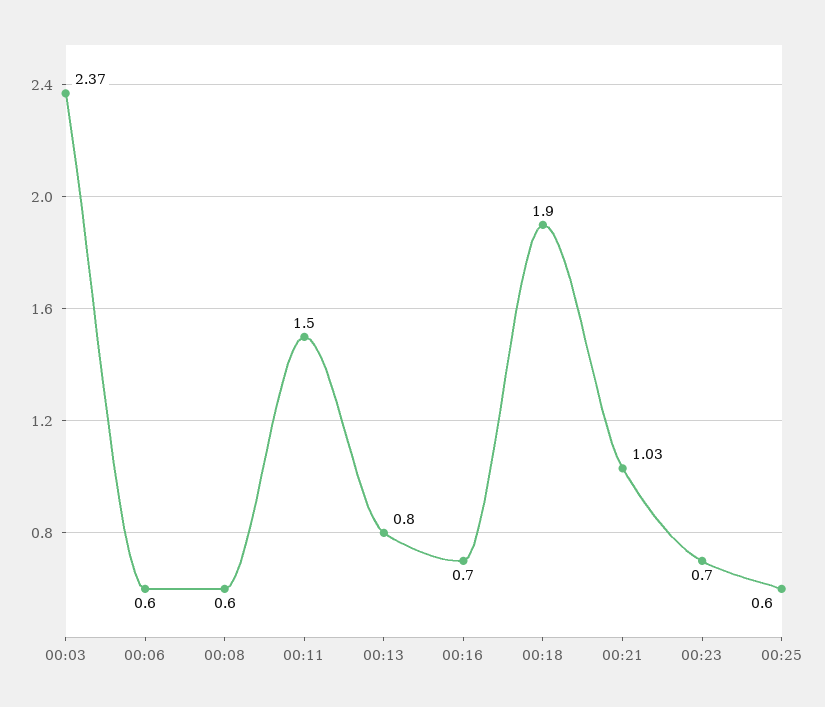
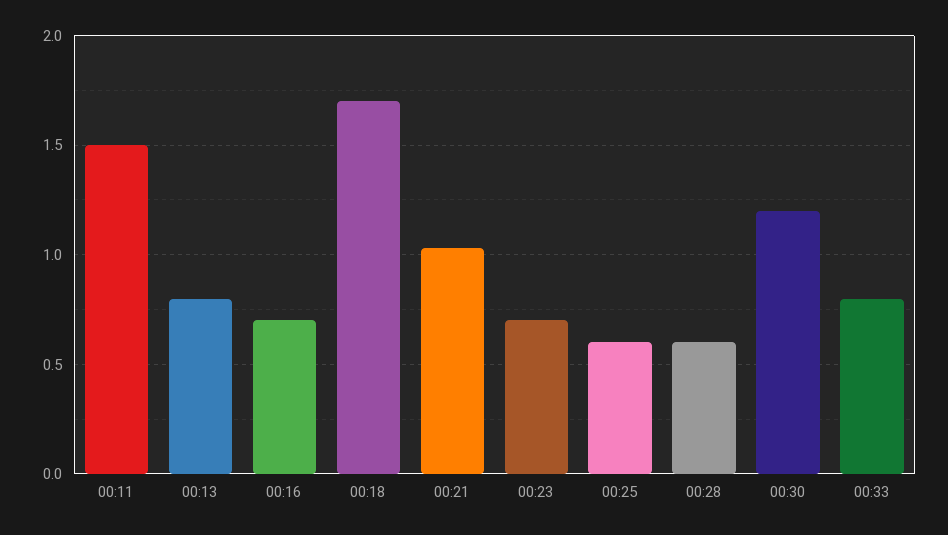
00:03: 2.37 -> none
00:06: 0.6 -> none
00:08: 0.6 -> none
00:18: 1.9 -> 1.7
00:28: none -> 0.6
00:30: none -> 1.2
00:33: none -> 0.8

